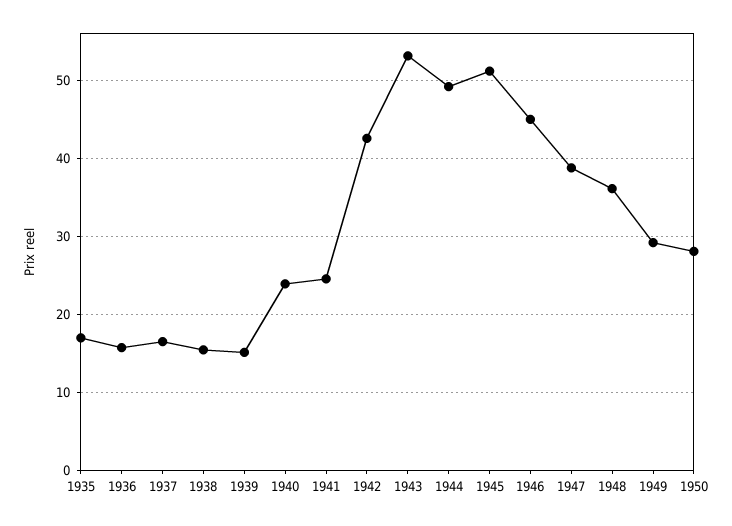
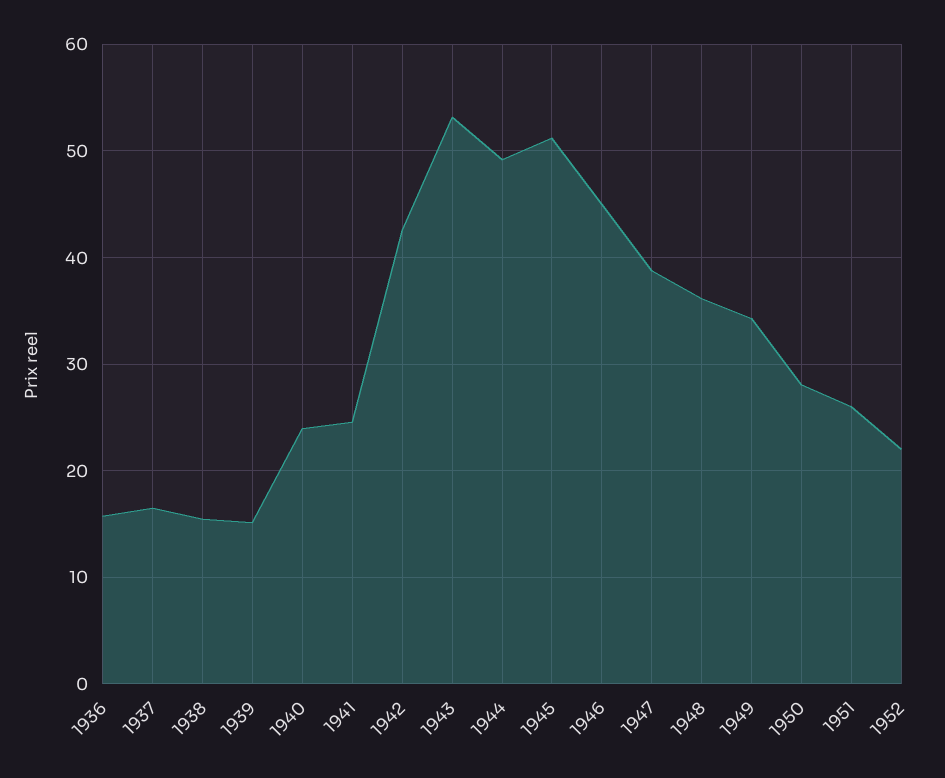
1935: 17 -> none
1949: 29 -> 34
1951: none -> 26
1952: none -> 22

